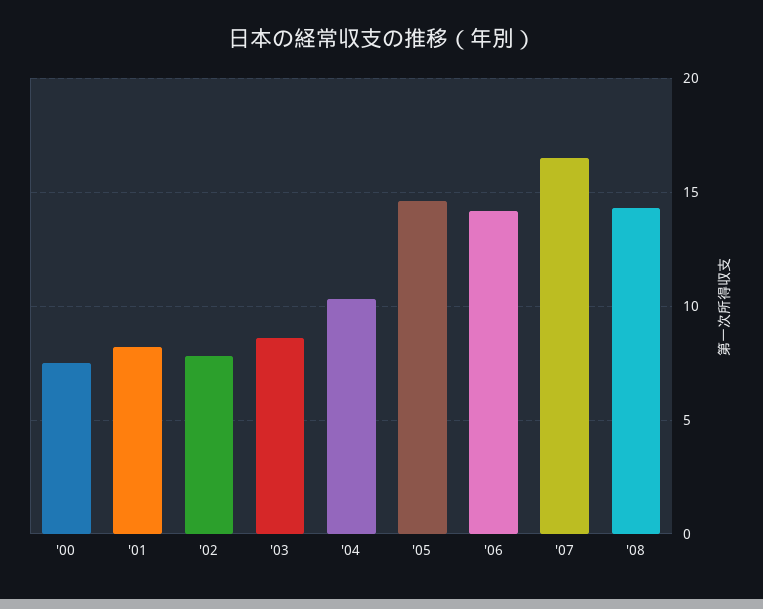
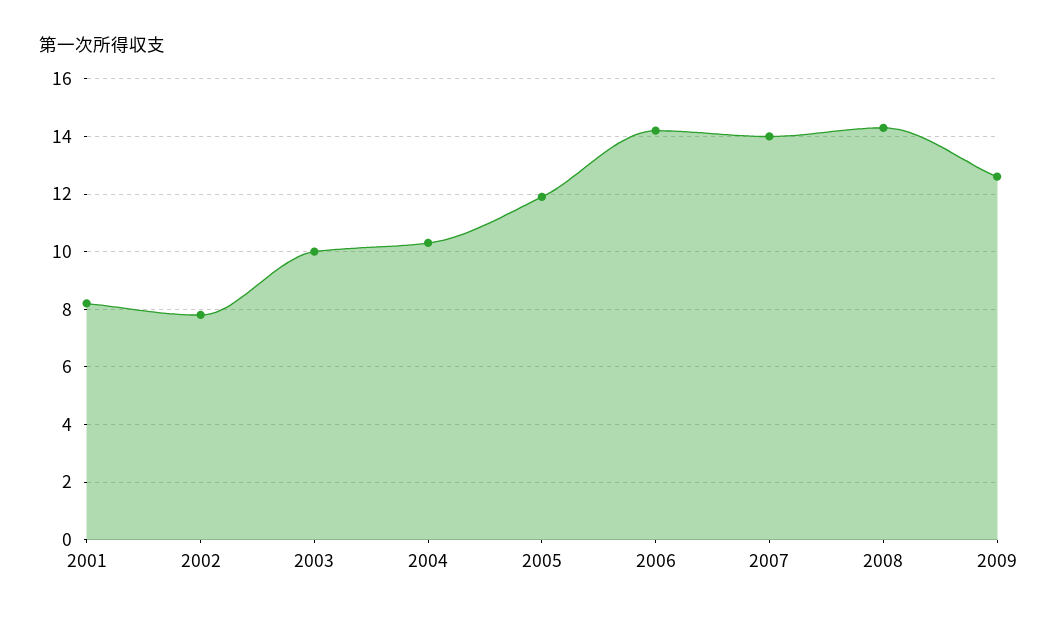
'00: 7.5 -> none
'03: 8.5 -> 10
'05: 14.5 -> 12
'07: 16.5 -> 14
2009: none -> 12.5

